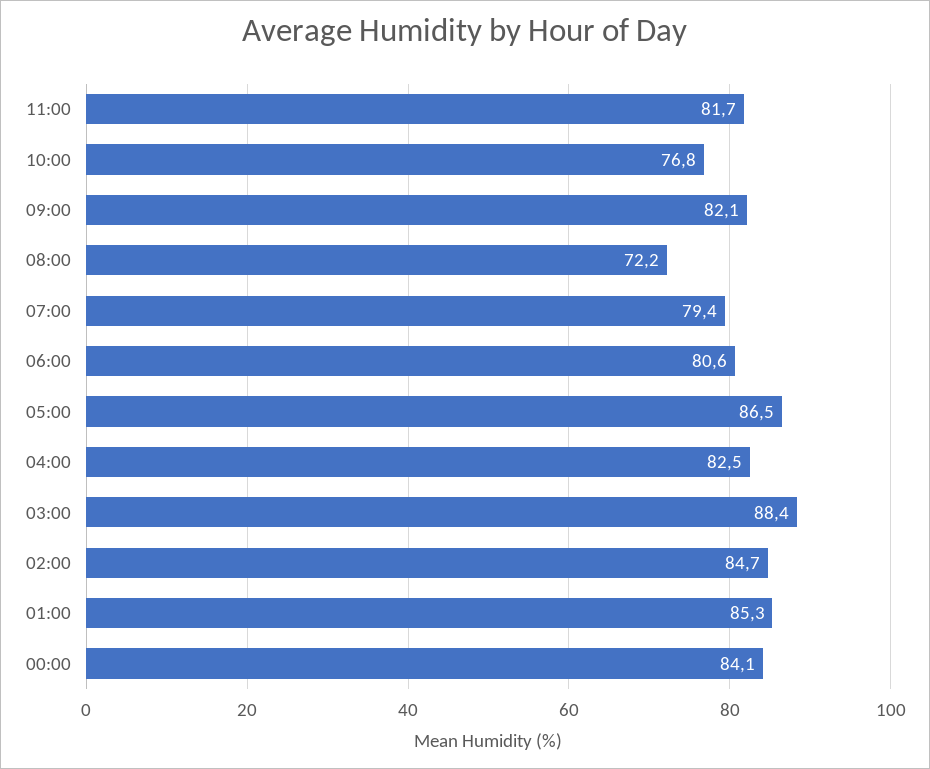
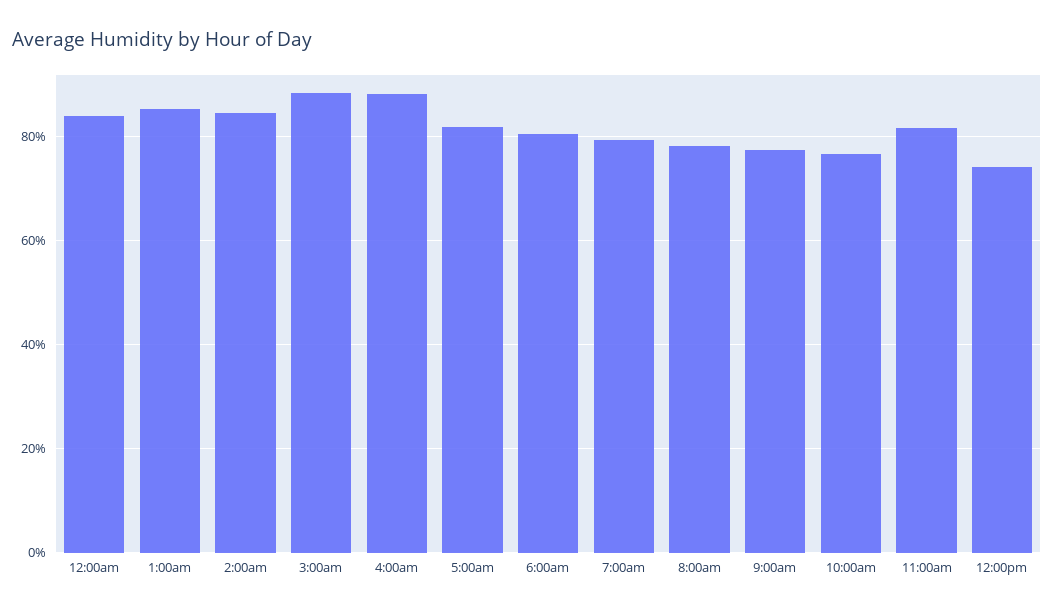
09:00: 82.1 -> 78
08:00: 72.2 -> 78
05:00: 86.5 -> 82
04:00: 82.5 -> 88
12:00pm: none -> 74

